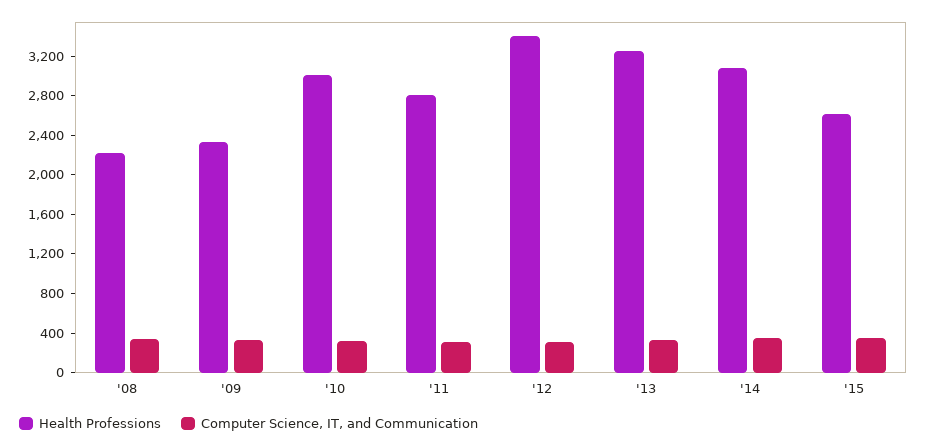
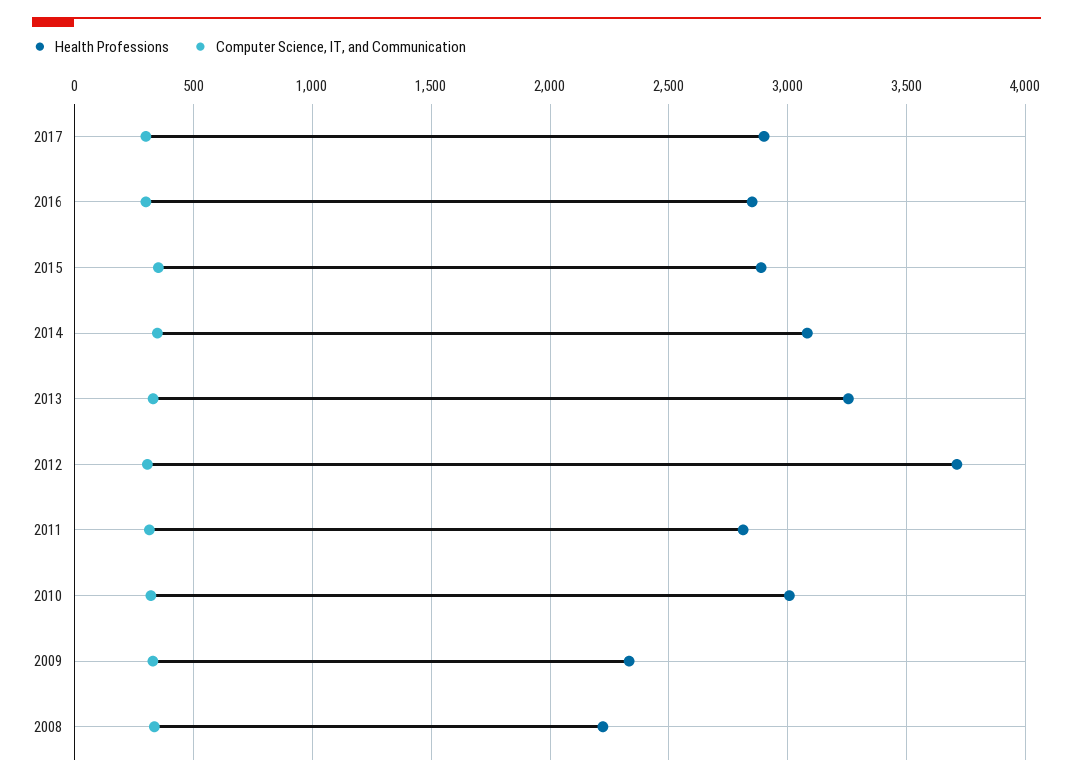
Health Professions, '12: 3400 -> 3700
Health Professions, '15: 2600 -> 2900
Health Professions, 2017: none -> 2900
Computer Science, IT, and Communication, 2017: none -> 300
Health Professions, 2016: none -> 2850
Computer Science, IT, and Communication, 2016: none -> 300

